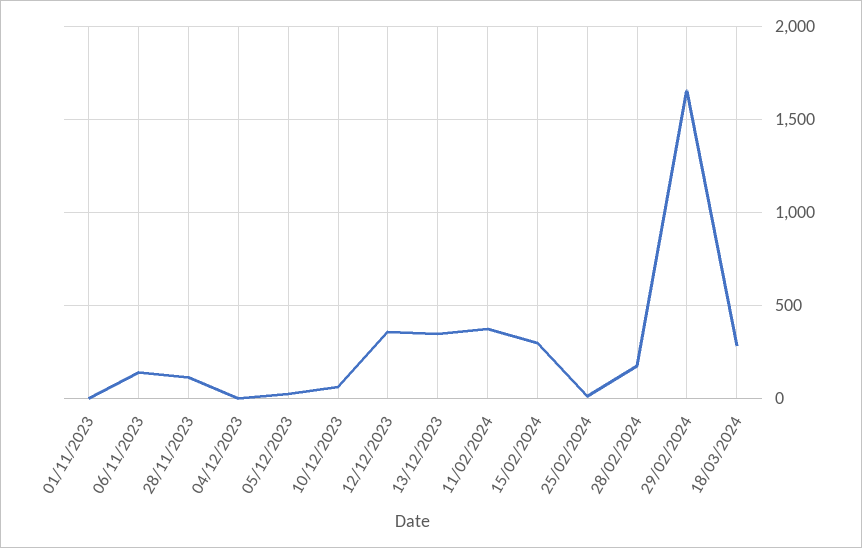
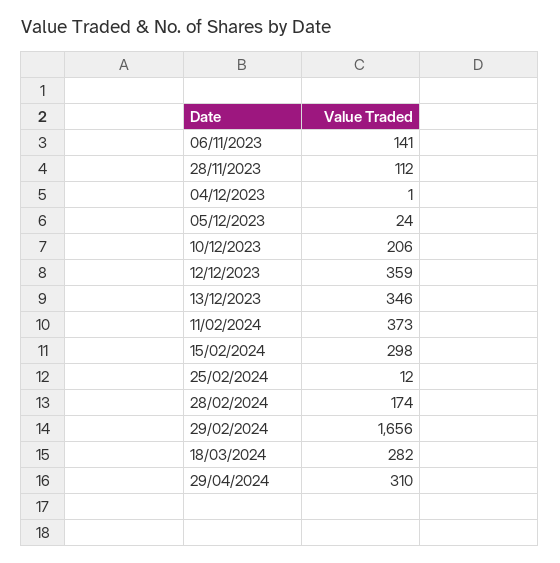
01/11/2023: 0 -> none
10/12/2023: 50 -> 206
29/04/2024: none -> 310

